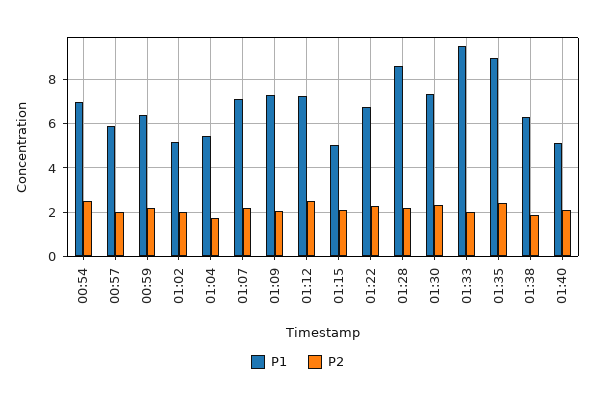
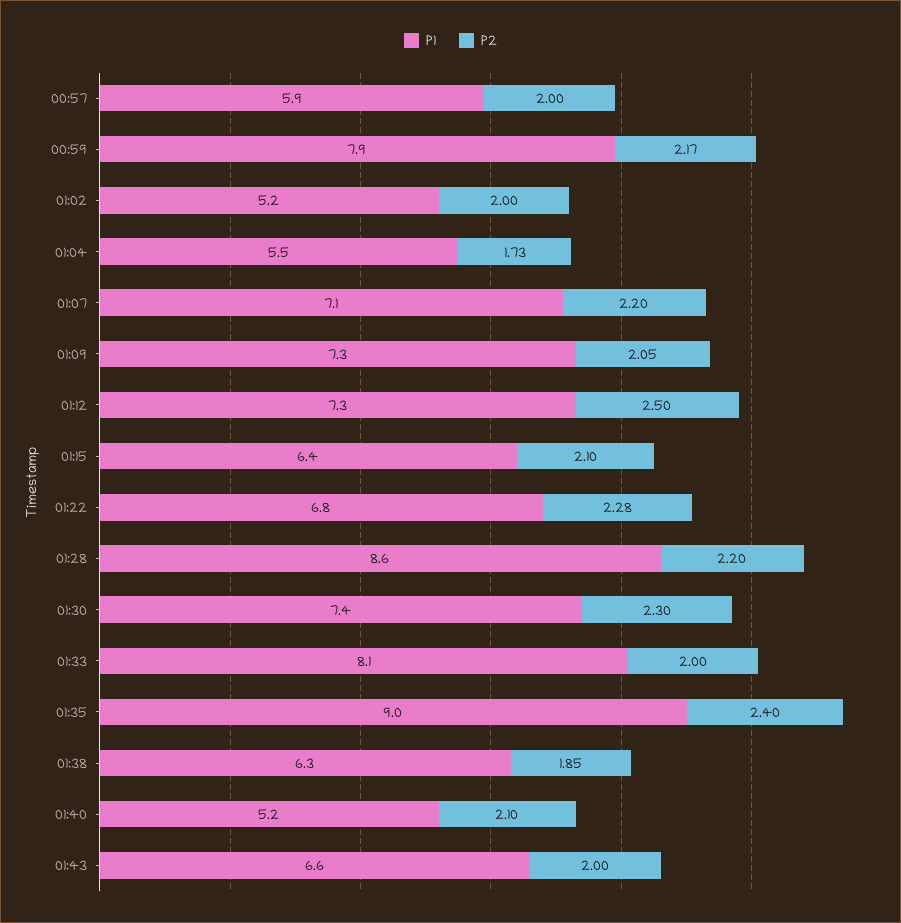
P1, 00:54: 7 -> none
P2, 00:54: 2.5 -> none
P1, 00:59: 6.5 -> 7.9
P1, 01:15: 5 -> 6.4
P1, 01:33: 9.5 -> 8.1
P1, 01:43: none -> 6.6
P2, 01:43: none -> 2

